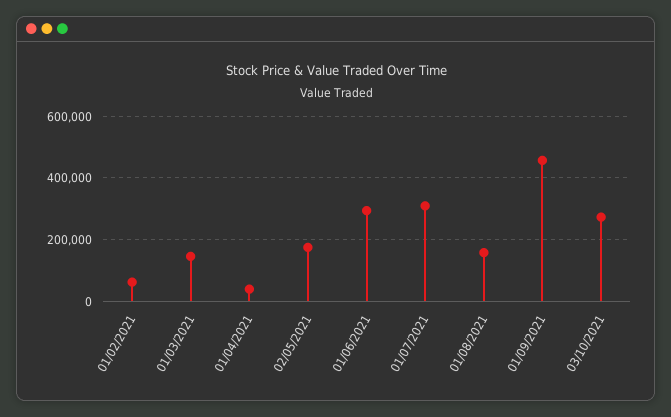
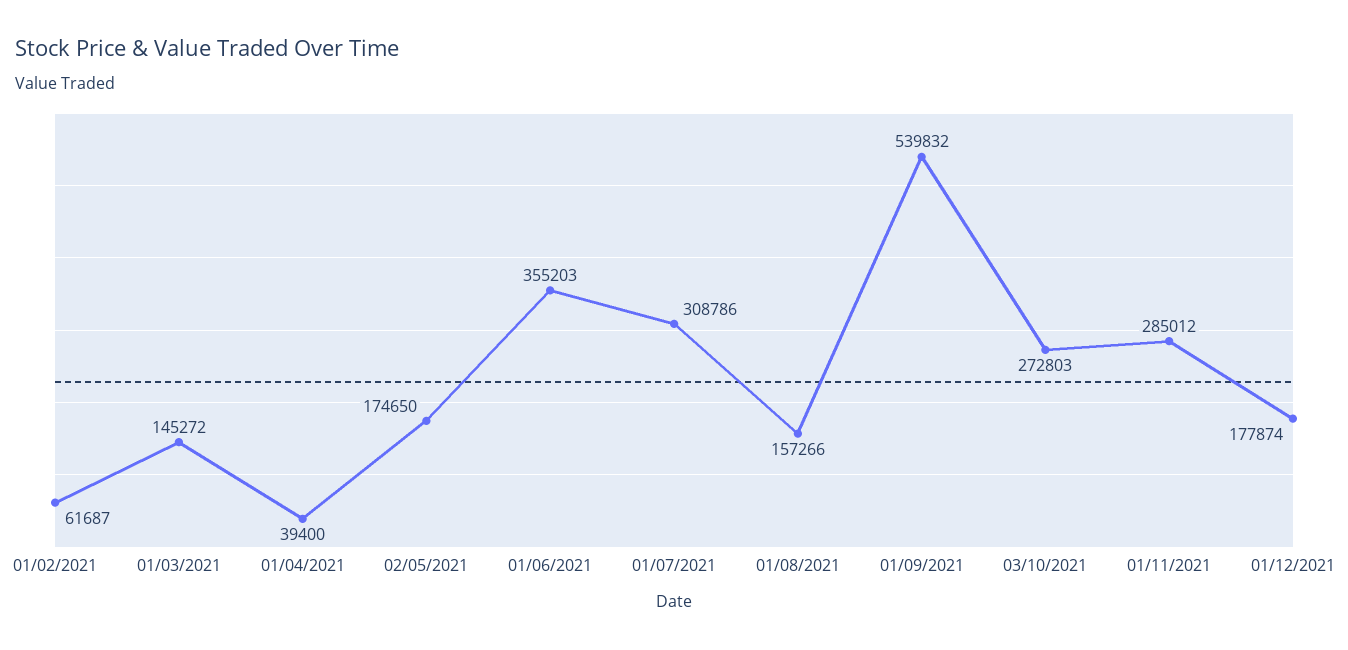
01/06/2021: 300000 -> 355203
01/09/2021: 460000 -> 539832
01/11/2021: none -> 285012
01/12/2021: none -> 177874

